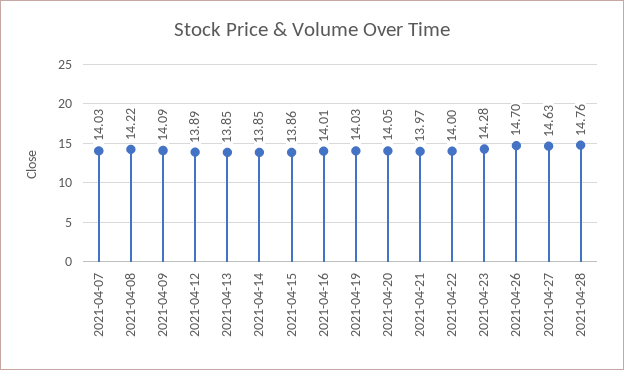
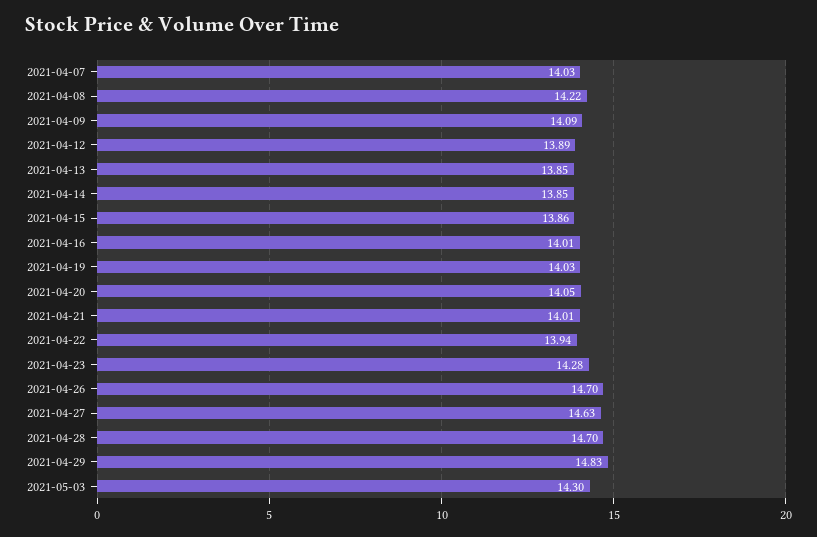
2021-04-21: 13.97 -> 14.01
2021-04-22: 14 -> 13.94
2021-04-28: 14.76 -> 14.7
2021-04-29: none -> 14.83
2021-05-03: none -> 14.3

